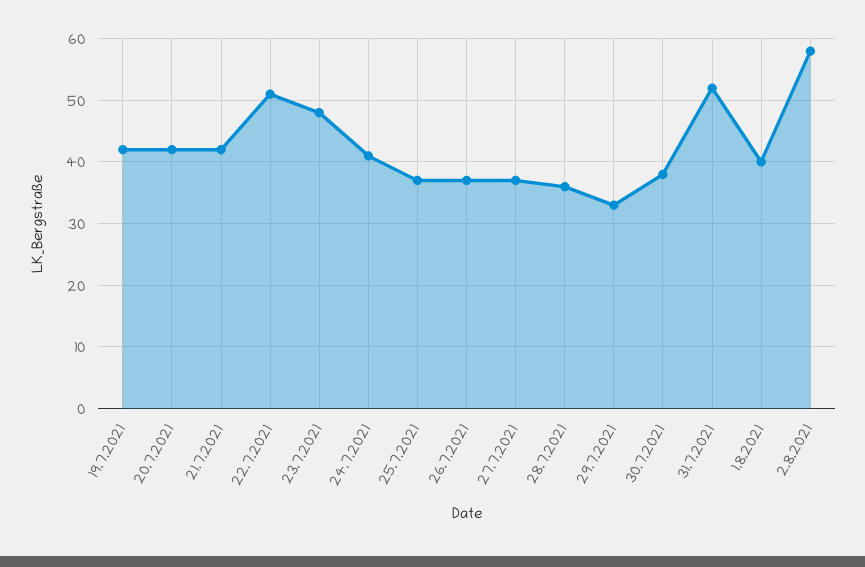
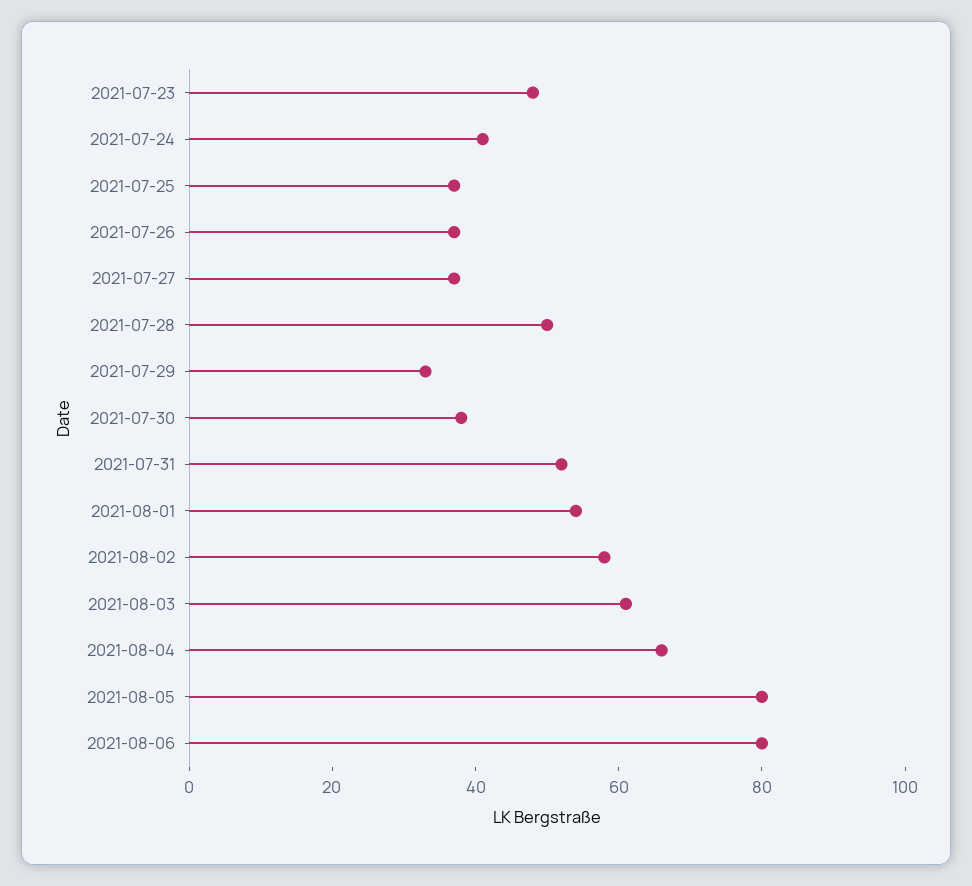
19.7.2021: 42 -> none
20.7.2021: 42 -> none
21.7.2021: 42 -> none
22.7.2021: 51 -> none
28.7.2021: 36 -> 50
1.8.2021: 40 -> 55
2021-08-03: none -> 60
2021-08-04: none -> 65
2021-08-05: none -> 80
2021-08-06: none -> 80

